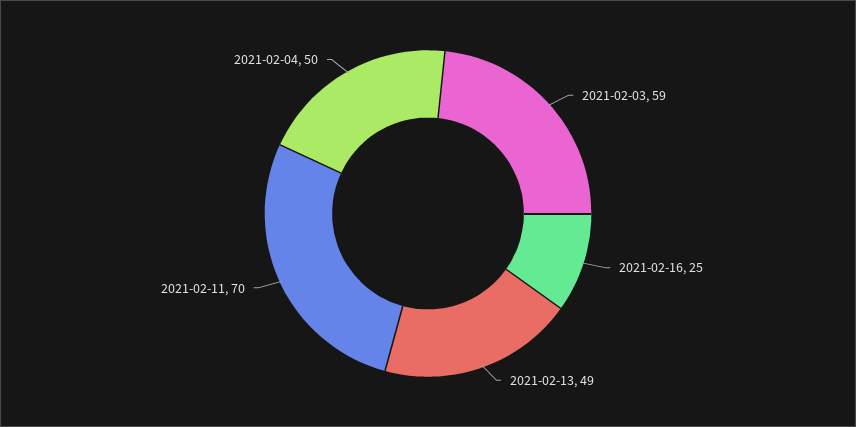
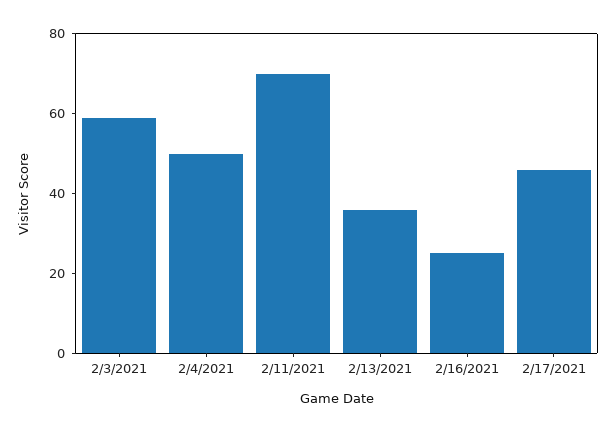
2021-02-13: 49 -> 35
2/17/2021: none -> 45

